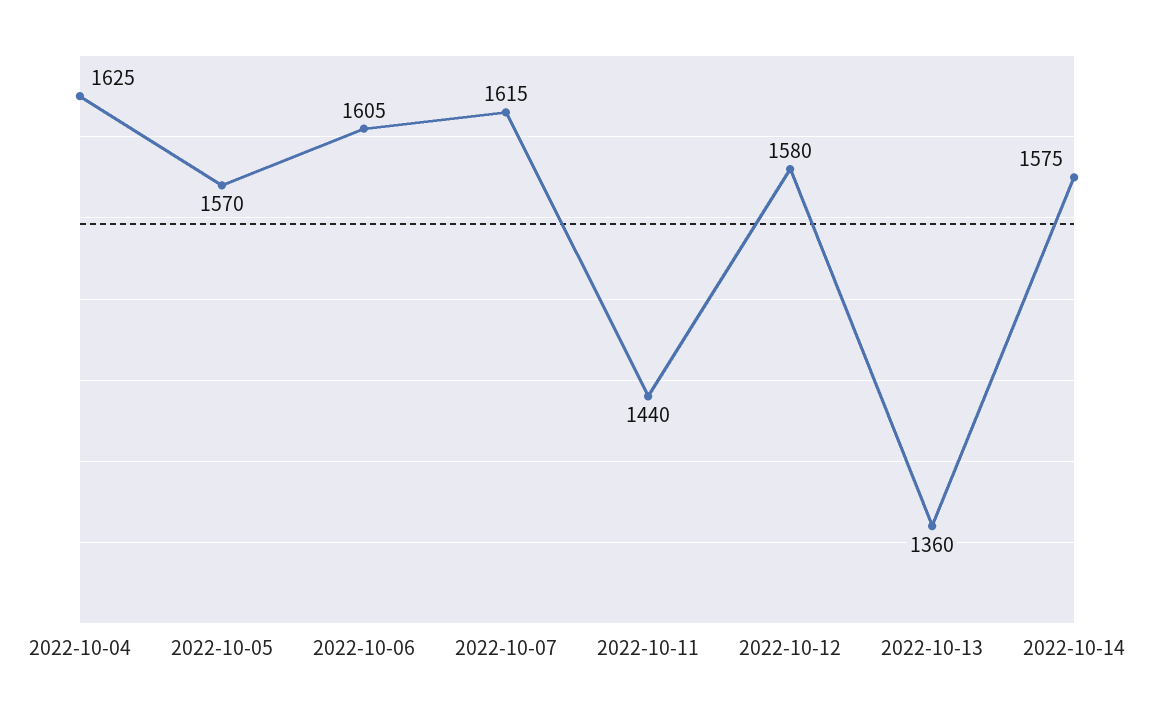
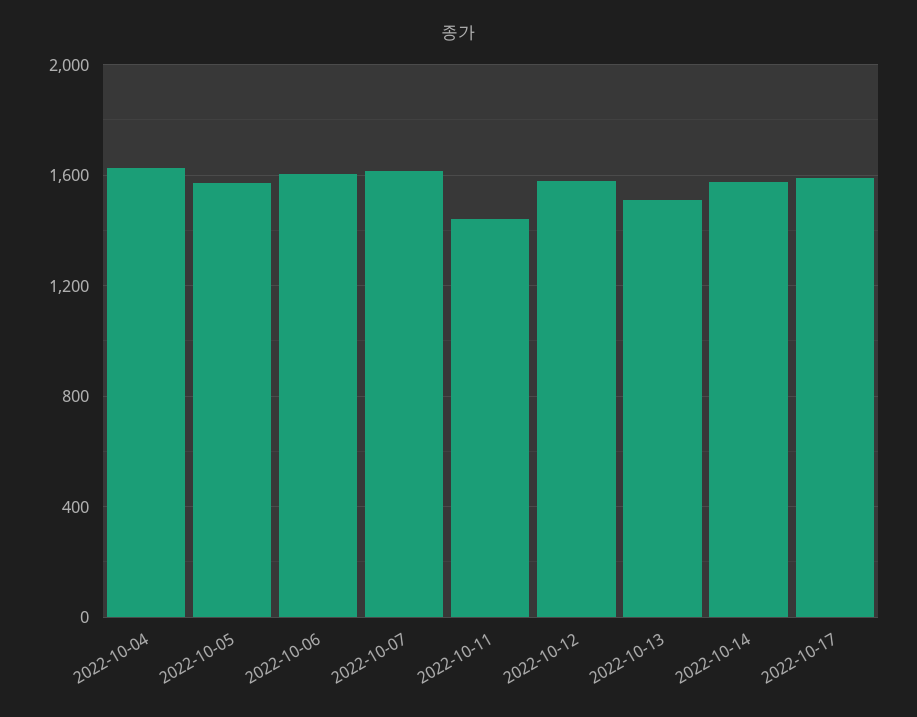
2022-10-13: 1360 -> 1500
2022-10-17: none -> 1600

